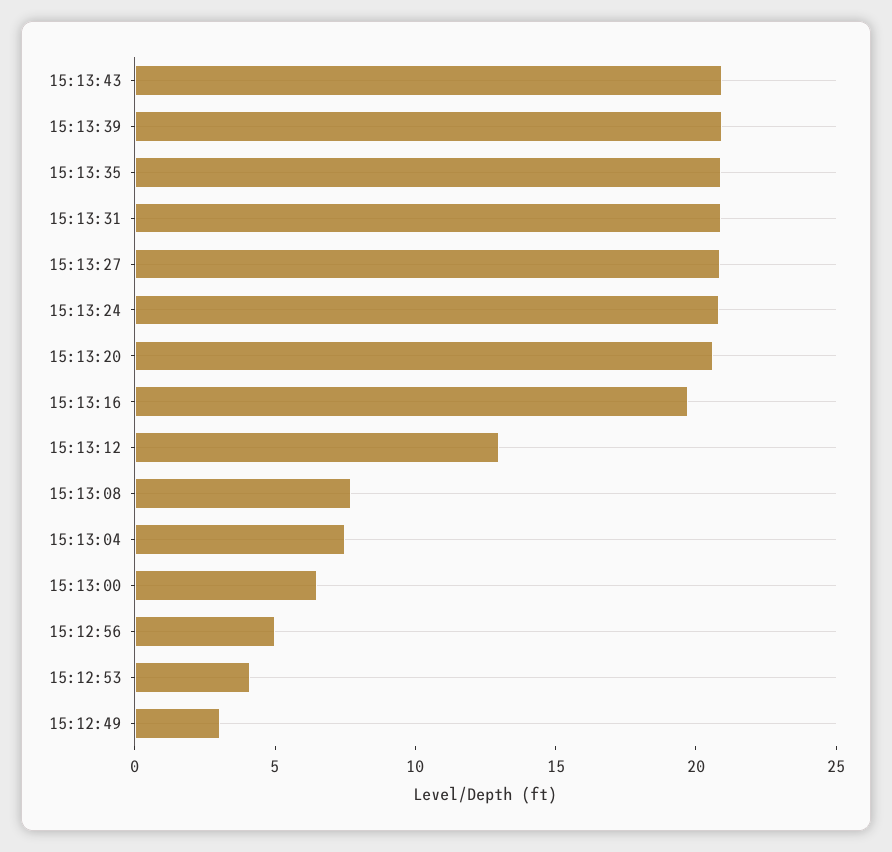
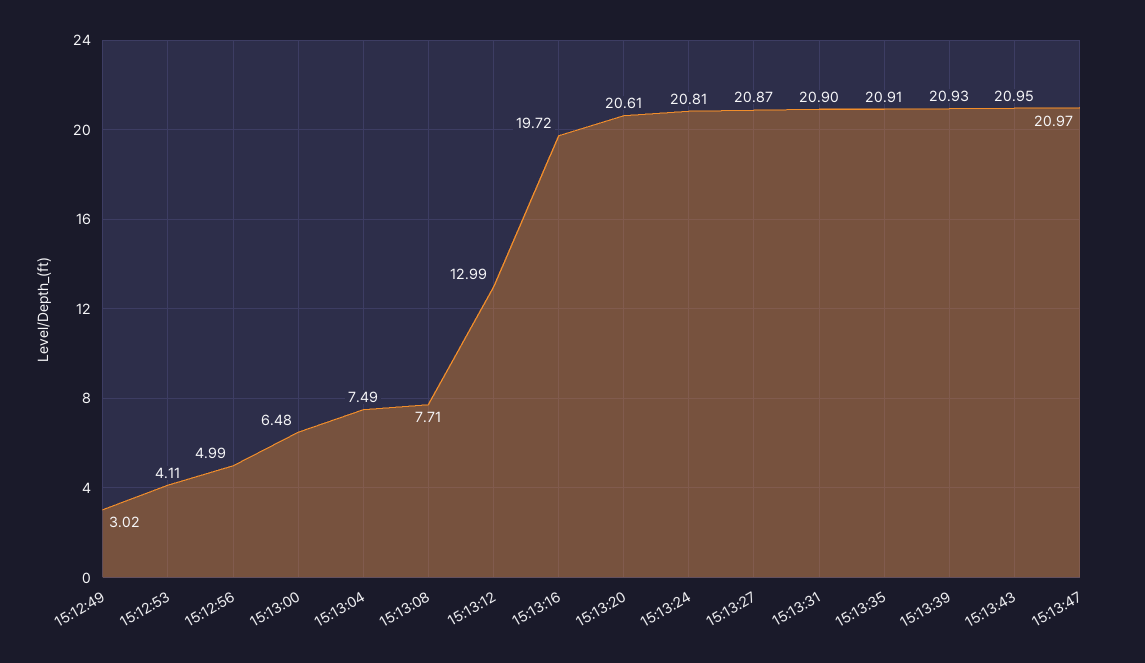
15:13:47: none -> 20.97

